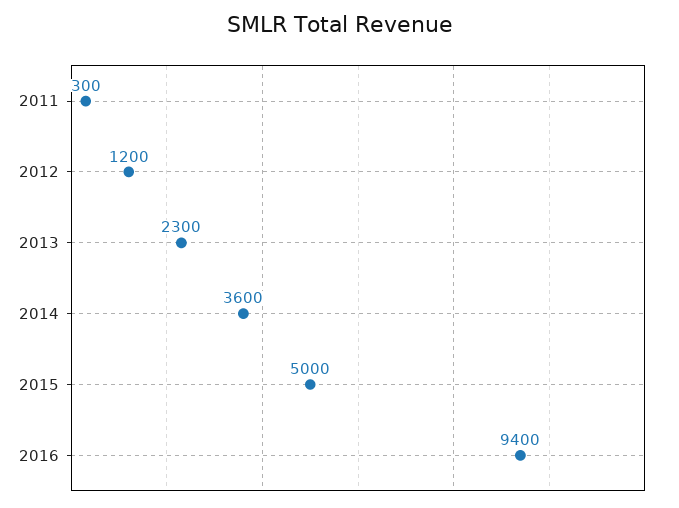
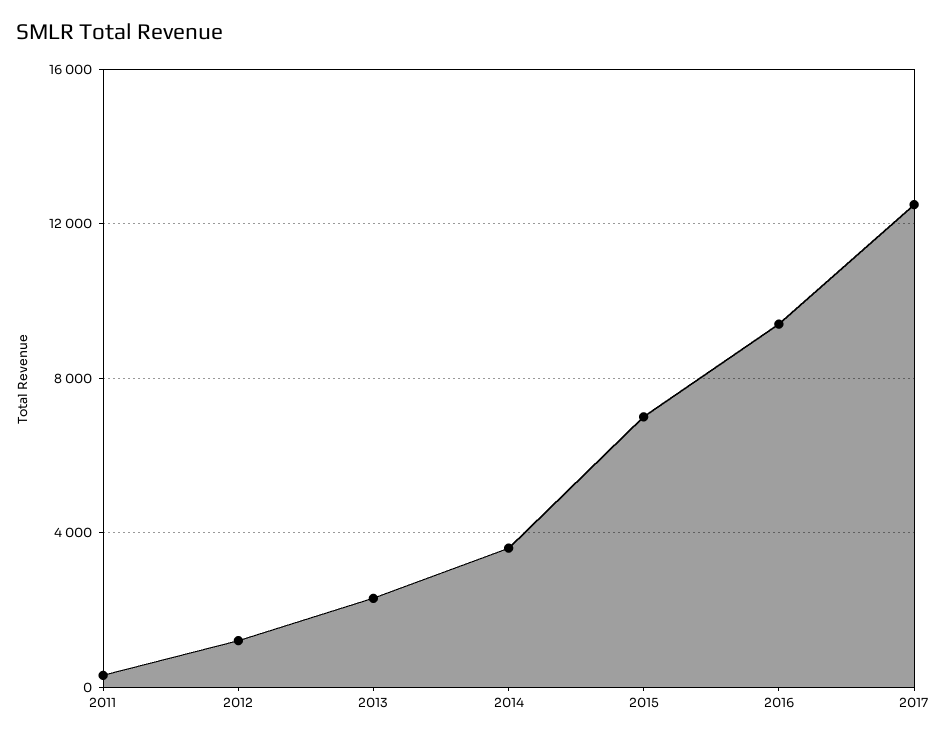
2015: 5000 -> 7000
2017: none -> 12500

